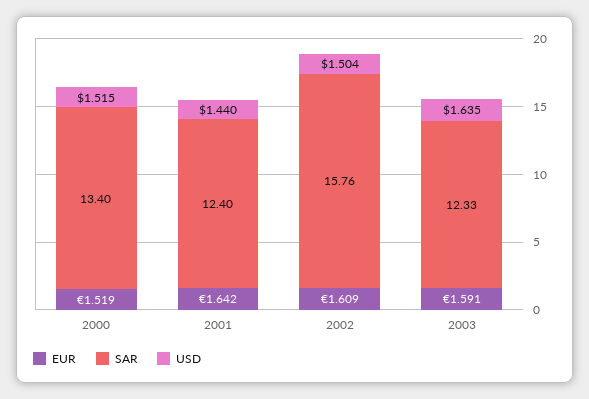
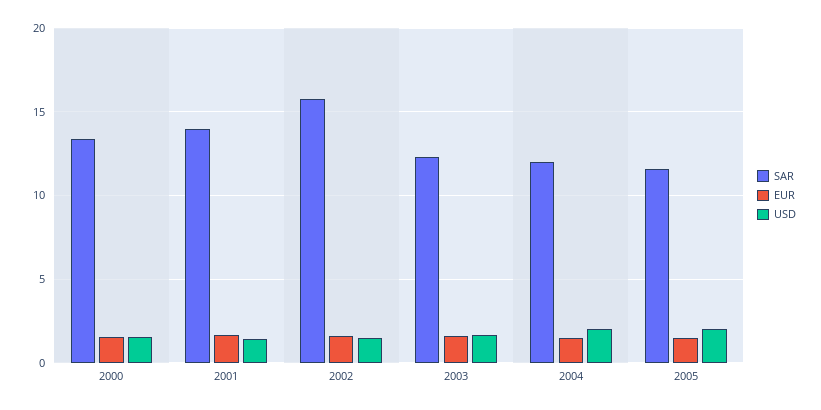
SAR, 2001: 12.4 -> 14
SAR, 2004: none -> 12
EUR, 2004: none -> 1.5
USD, 2004: none -> 2
SAR, 2005: none -> 11.5
EUR, 2005: none -> 1.5
USD, 2005: none -> 2

